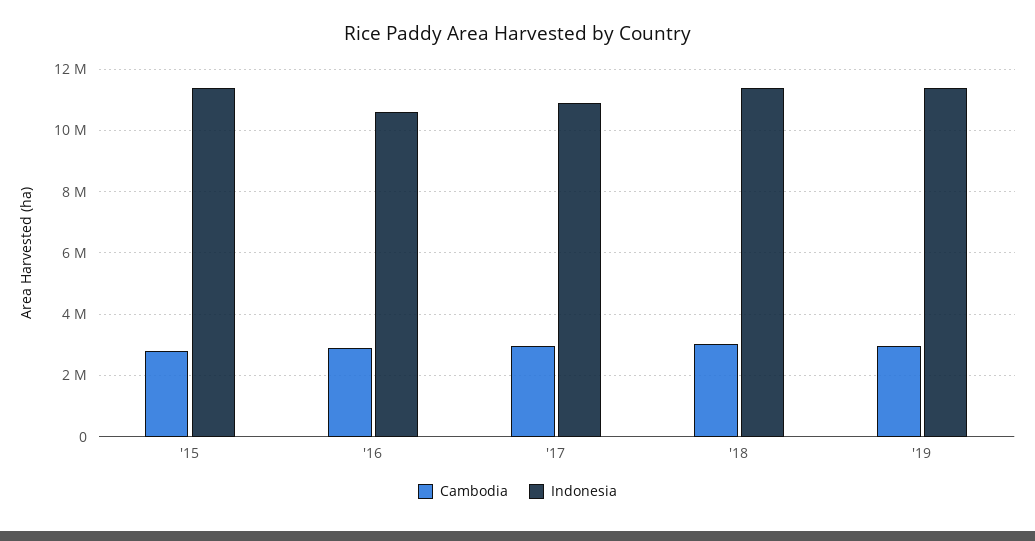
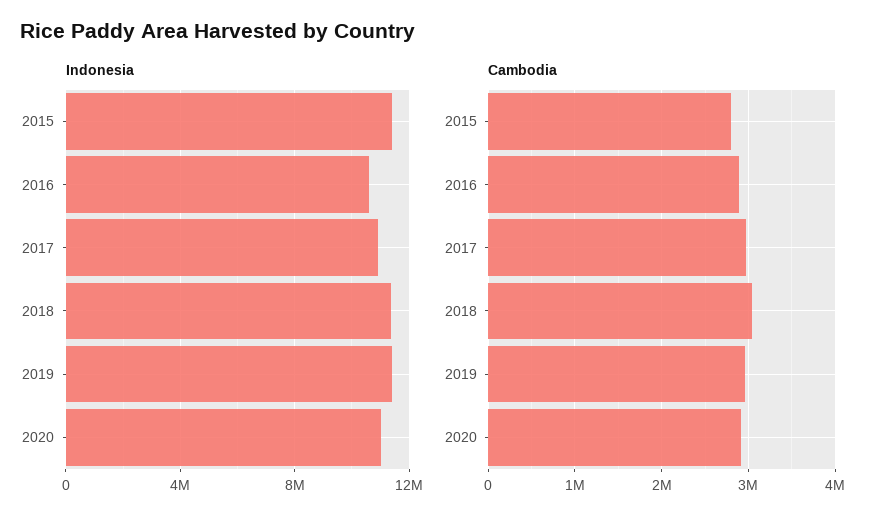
Indonesia, 2020: none -> 11000000
Cambodia, 2020: none -> 2900000

